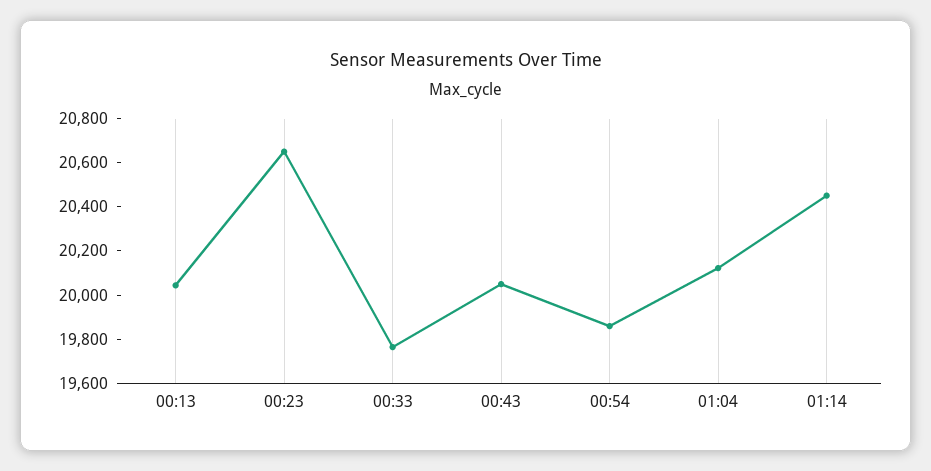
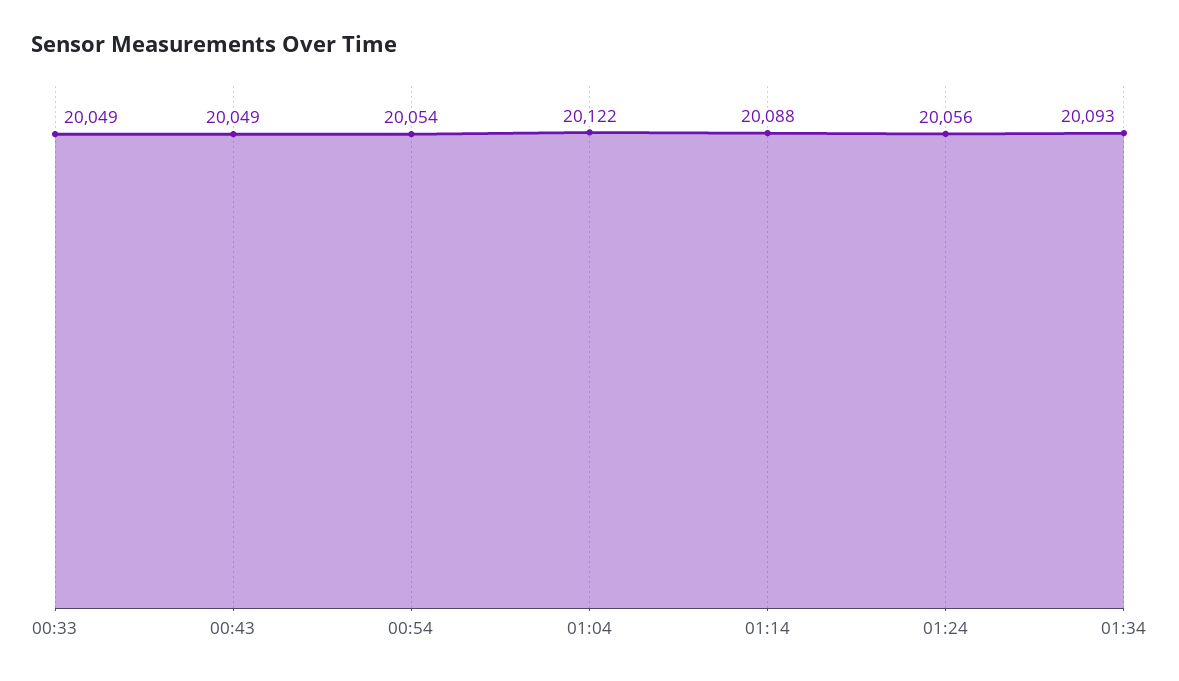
00:13: 20050 -> none
00:23: 20650 -> none
00:33: 19750 -> 20049
00:54: 19850 -> 20054
01:14: 20450 -> 20088
01:24: none -> 20056
01:34: none -> 20093

